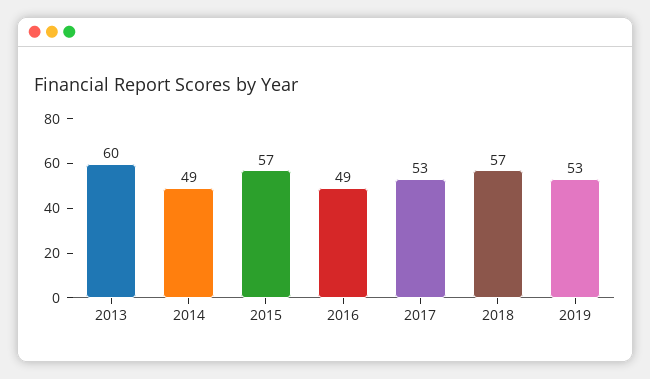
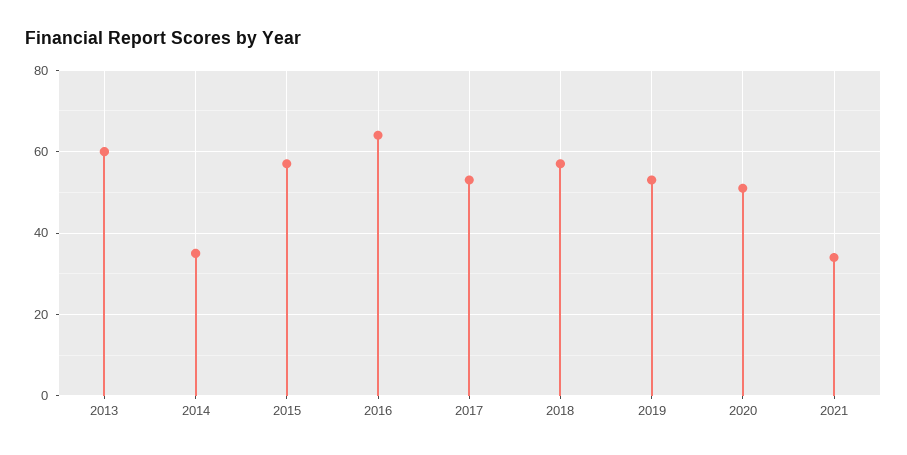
2014: 49 -> 35
2016: 49 -> 65
2020: none -> 50
2021: none -> 35

